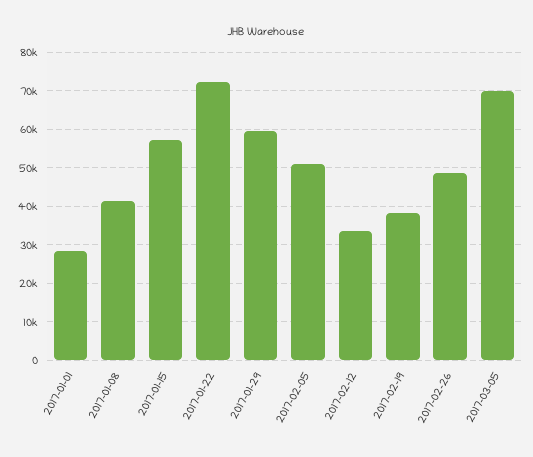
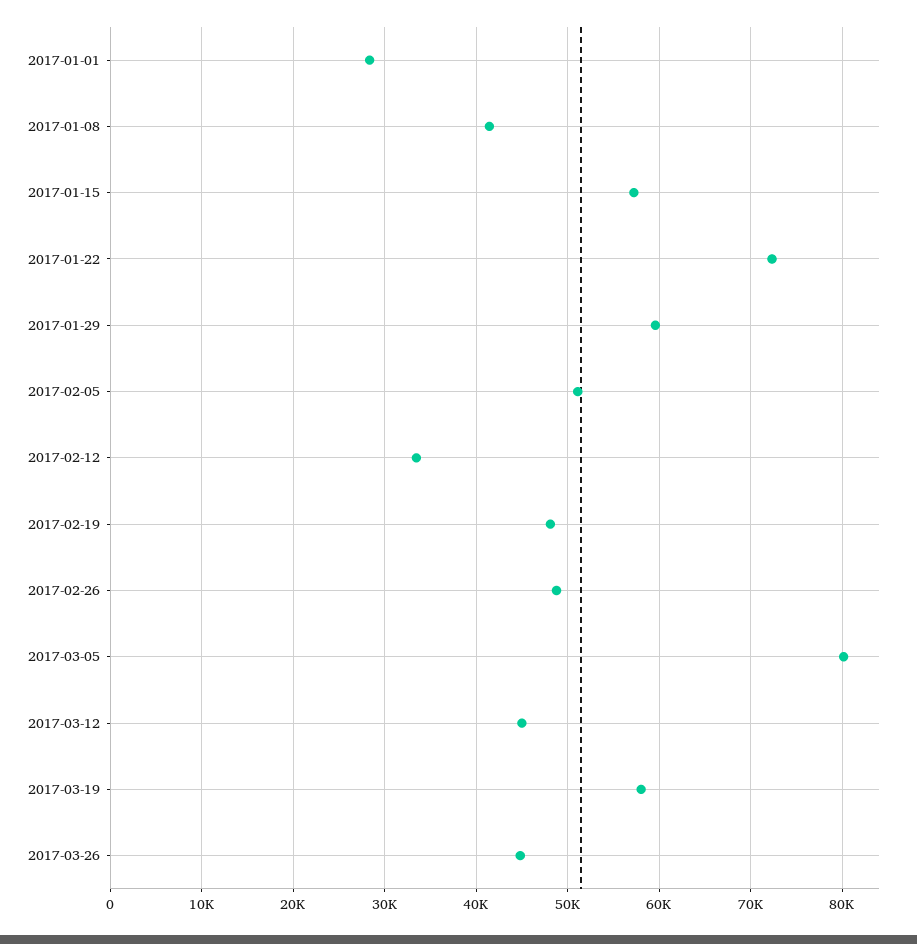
2017-02-19: 38000 -> 48000
2017-03-05: 70000 -> 80000
2017-03-12: none -> 45000
2017-03-19: none -> 58000
2017-03-26: none -> 45000

